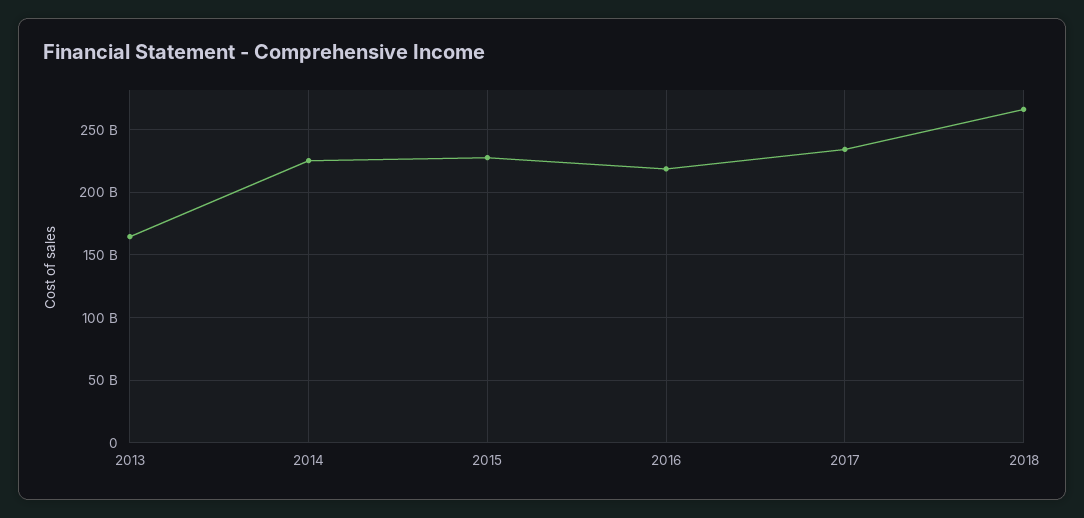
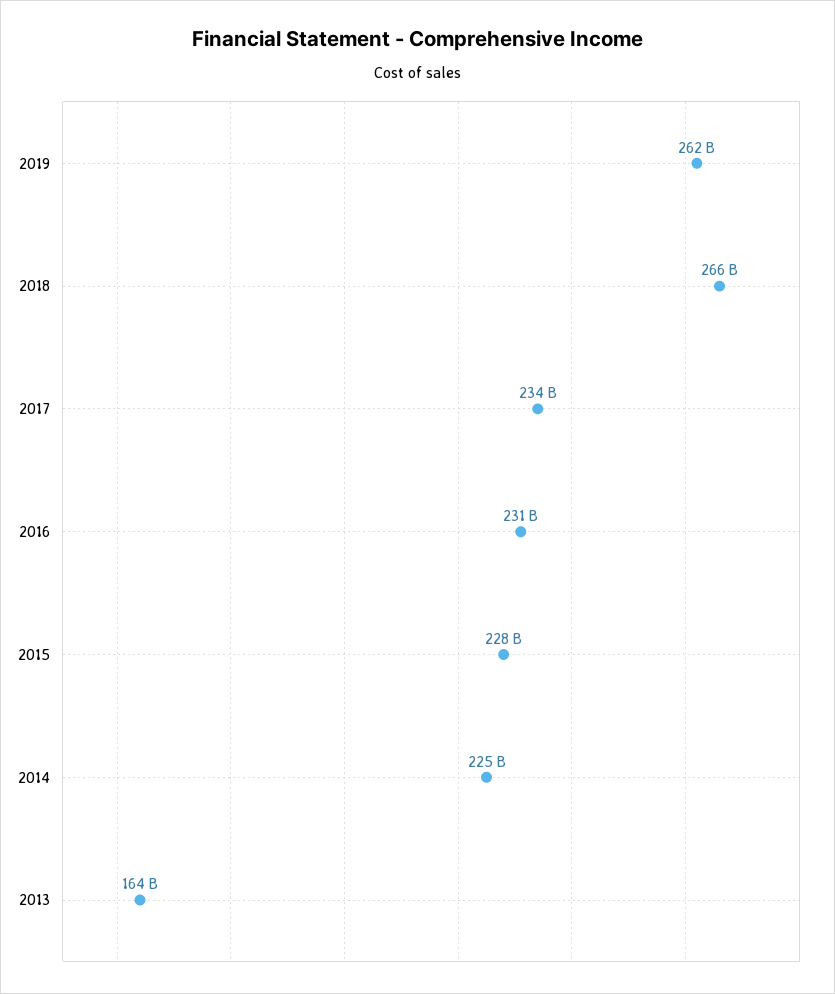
2016: 220000000000 -> 231000000000
2019: none -> 262000000000

